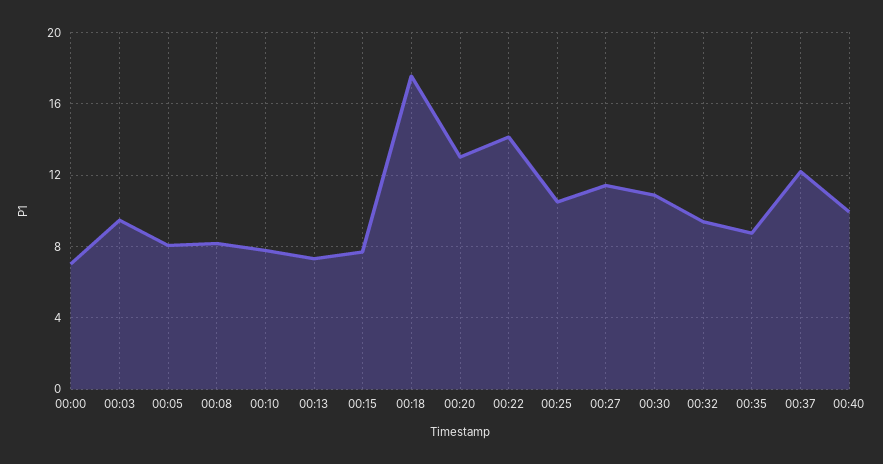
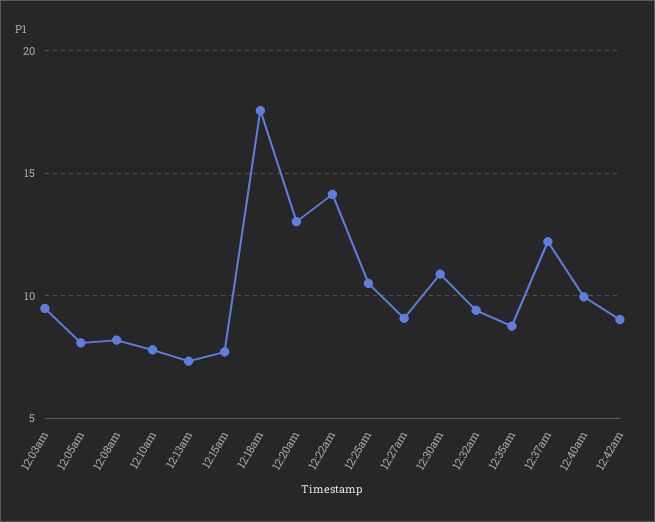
00:00: 7 -> none
00:27: 11.5 -> 9
12:42am: none -> 9

